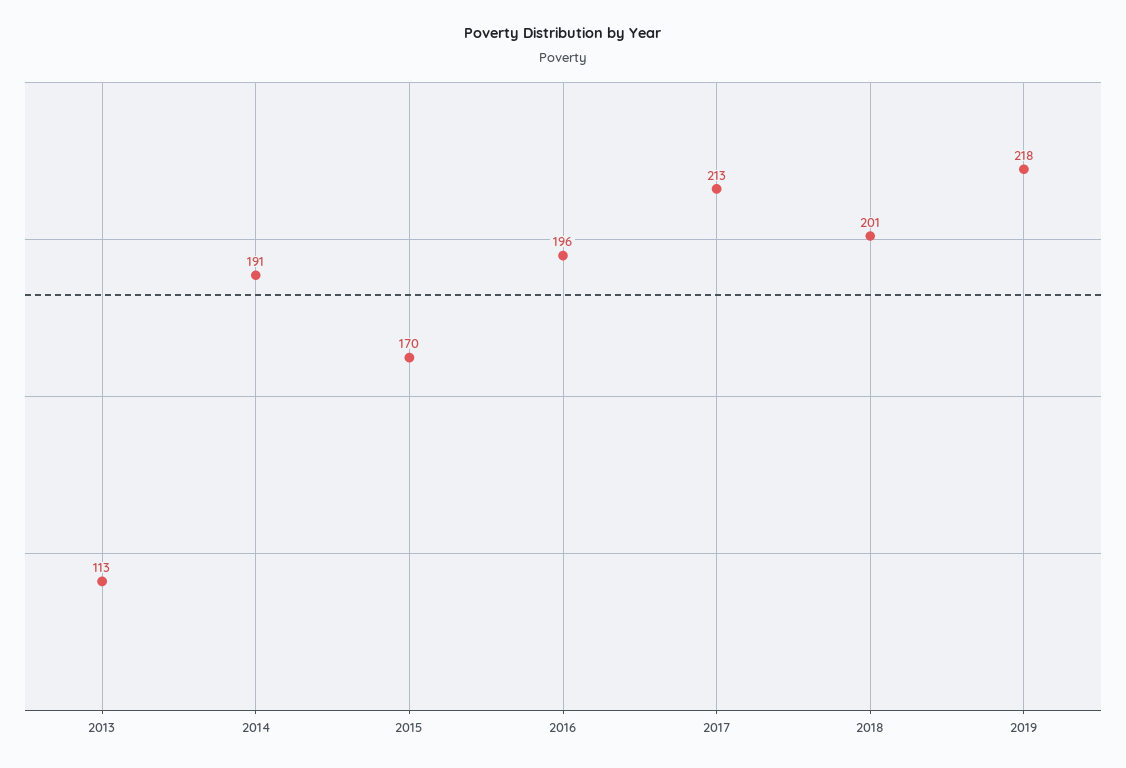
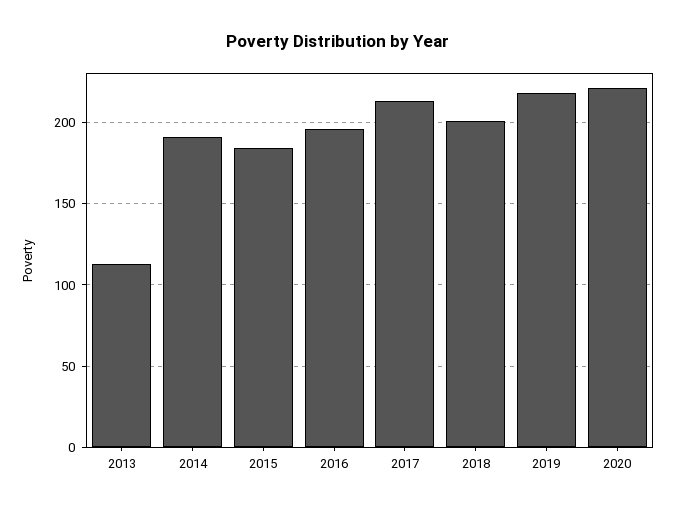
2015: 170 -> 185
2020: none -> 220

